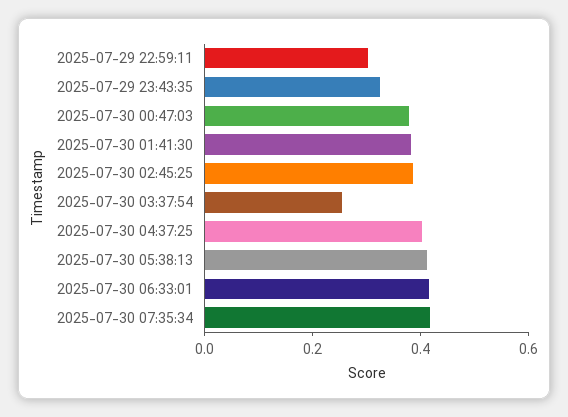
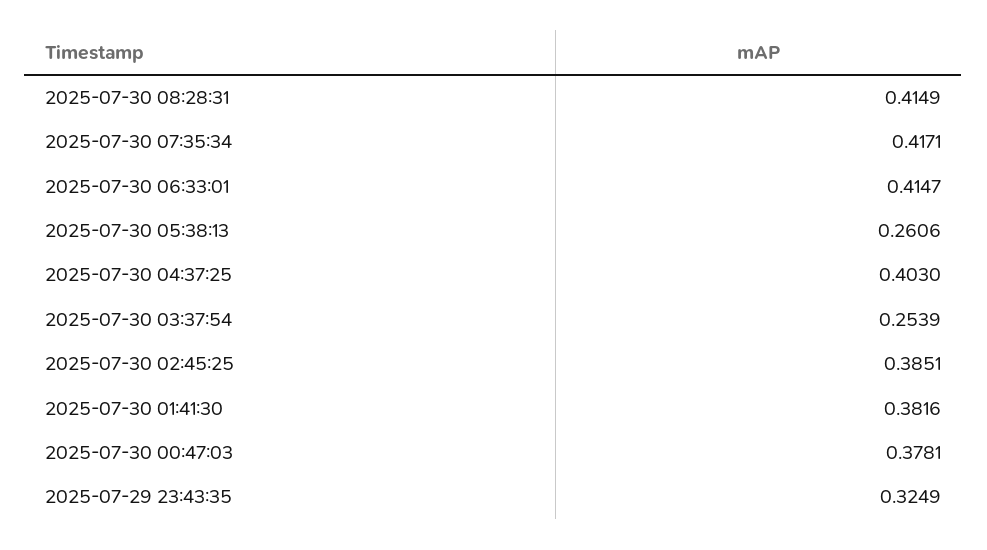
2025-07-29 22:59:11: 0.3 -> none
2025-07-30 05:38:13: 0.4 -> 0.2606
2025-07-30 08:28:31: none -> 0.4149

